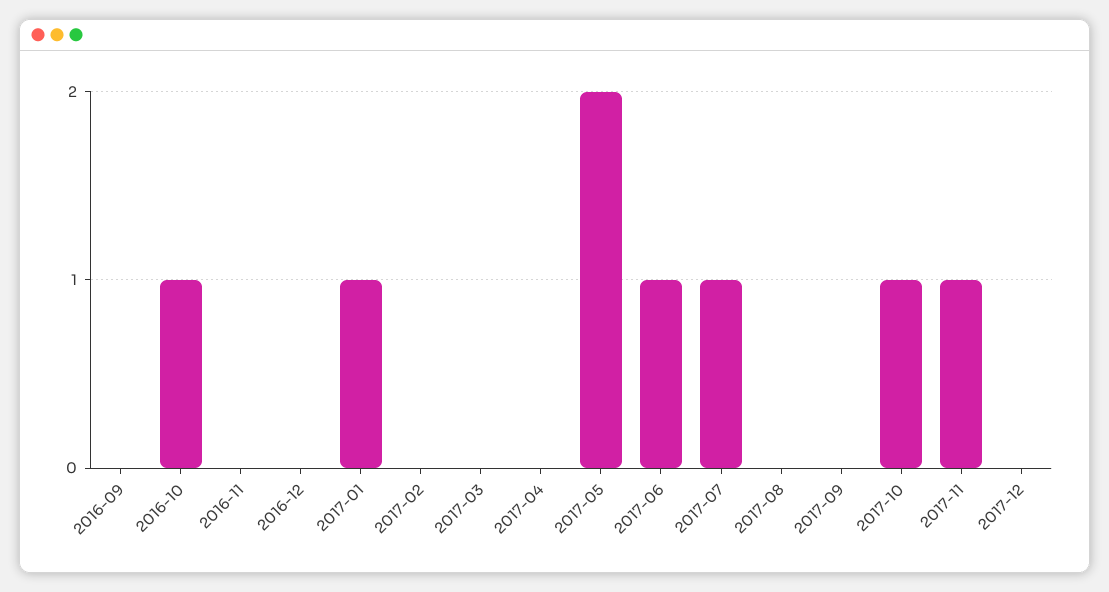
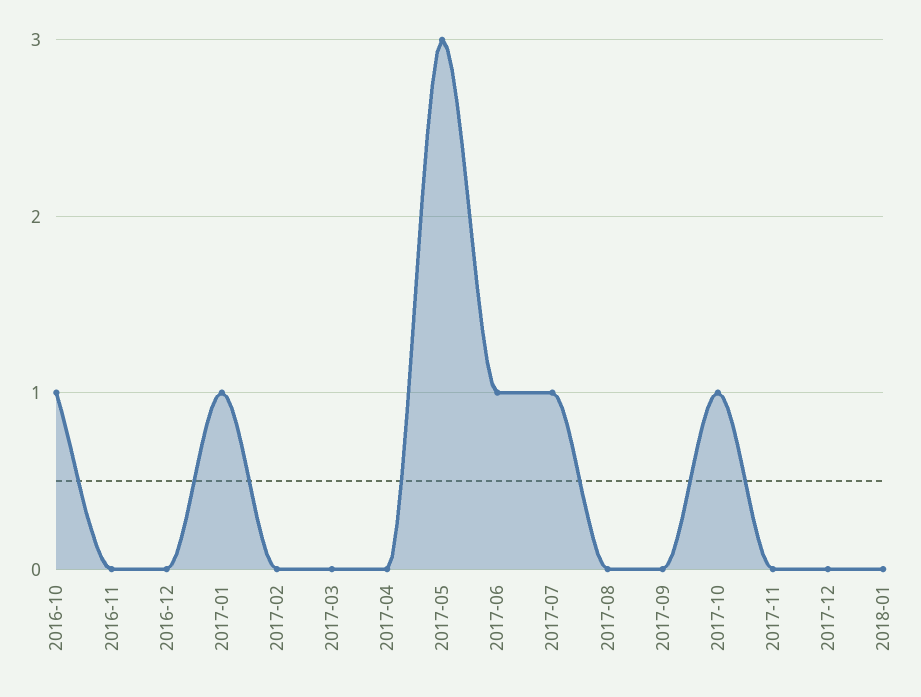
2016-09: 0 -> none
2017-05: 2 -> 3
2017-11: 1 -> 0
2018-01: none -> 0

